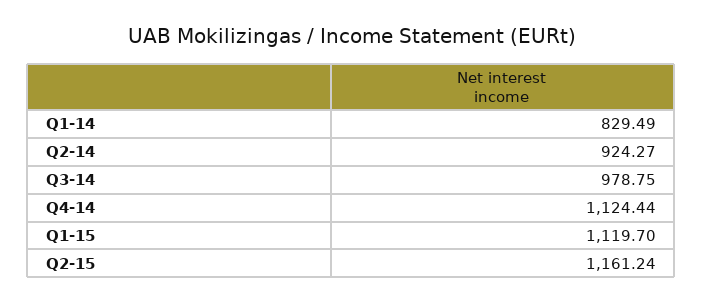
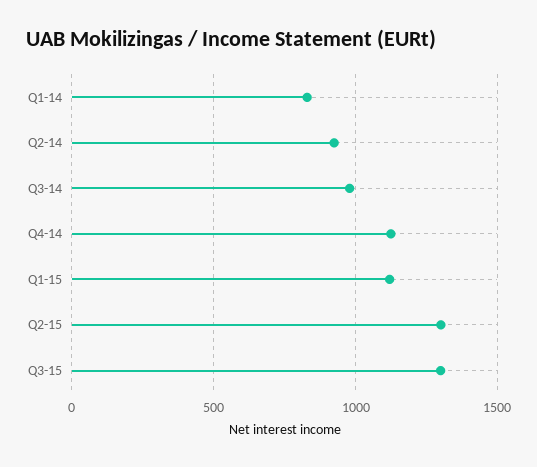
Q2-15: 1161.24 -> 1300
Q3-15: none -> 1300

